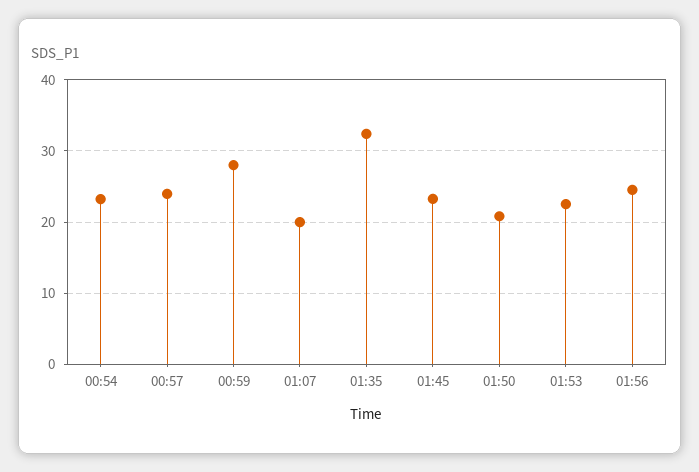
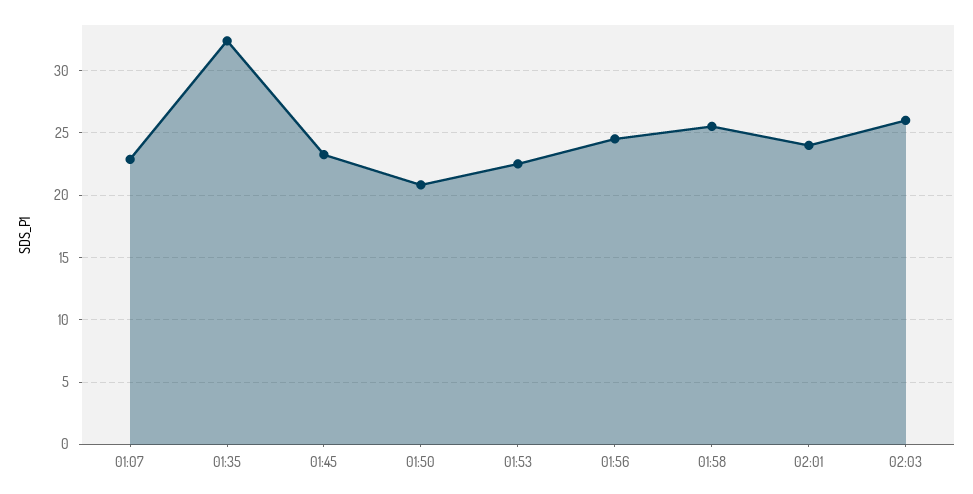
00:54: 23 -> none
00:57: 24 -> none
00:59: 28 -> none
01:07: 20 -> 23
01:58: none -> 25.5
02:01: none -> 24
02:03: none -> 26

